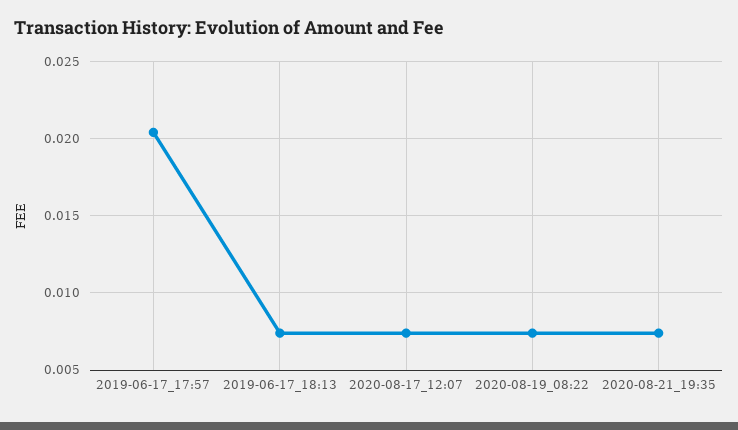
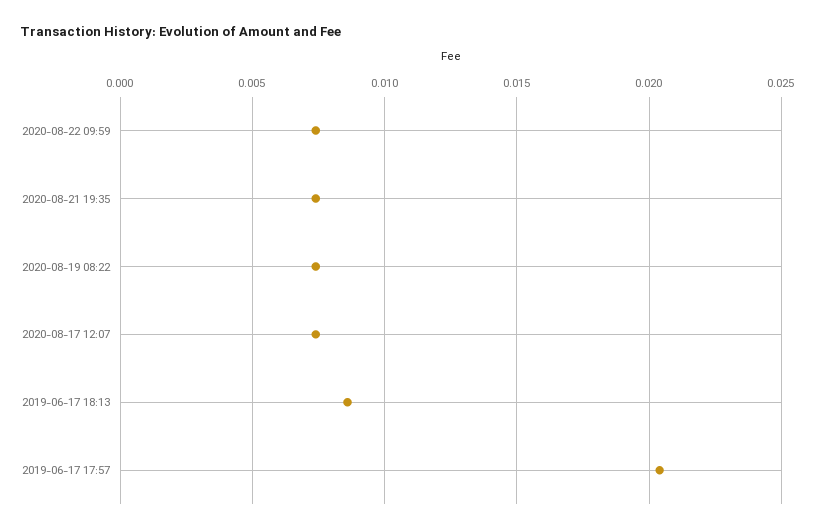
2019-06-17_18:13: 0.0075 -> 0.0085
2020-08-22 09:59: none -> 0.0075

